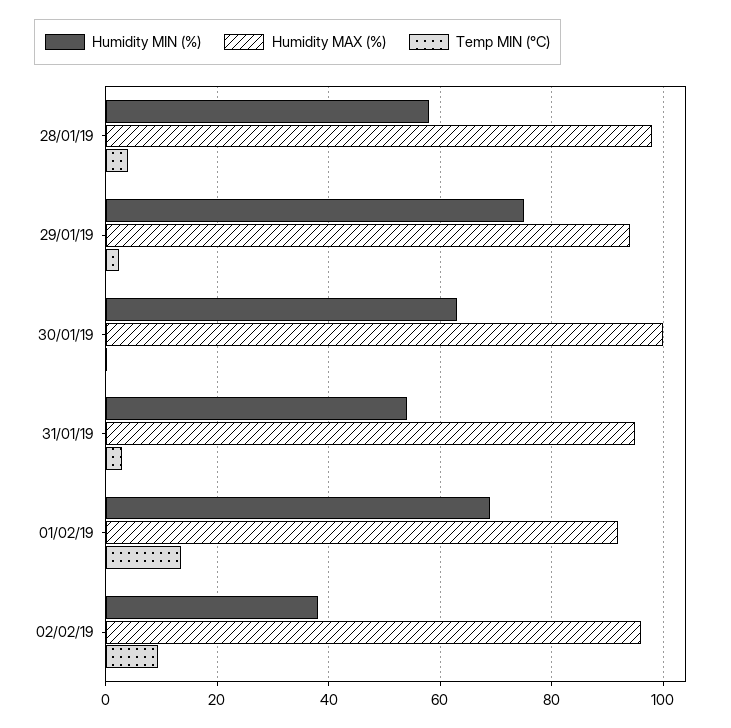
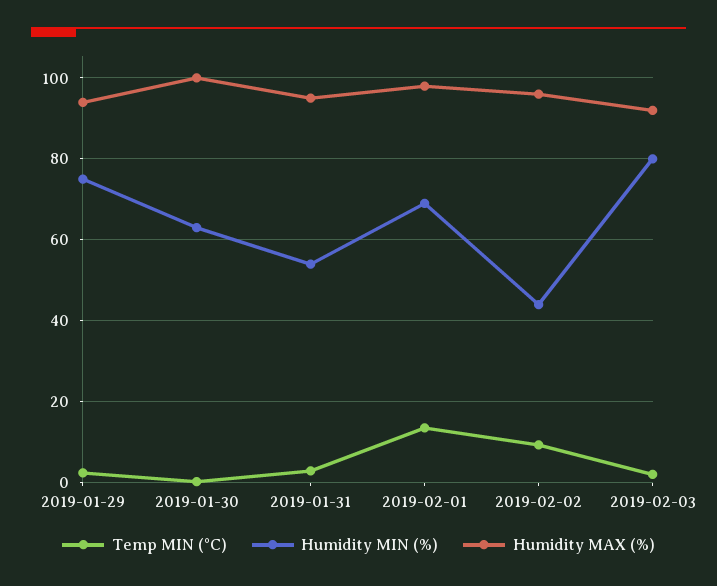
Humidity MIN (%), 28/01/19: 58 -> none
Humidity MAX (%), 28/01/19: 98 -> none
Temp MIN (°C), 28/01/19: 4 -> none
Humidity MAX (%), 01/02/19: 92 -> 98
Humidity MIN (%), 02/02/19: 38 -> 44
Temp MIN (°C), 2019-02-03: none -> 2
Humidity MIN (%), 2019-02-03: none -> 80
Humidity MAX (%), 2019-02-03: none -> 92

